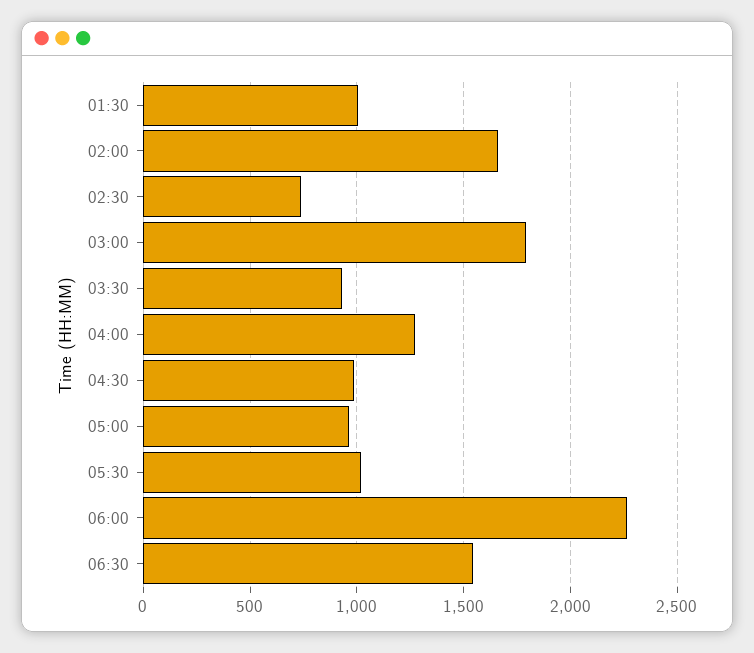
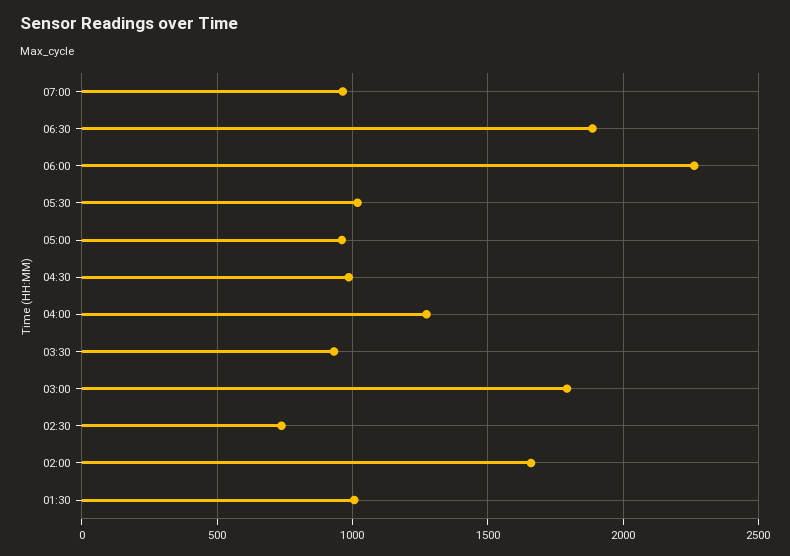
06:30: 1550 -> 1900
07:00: none -> 950

